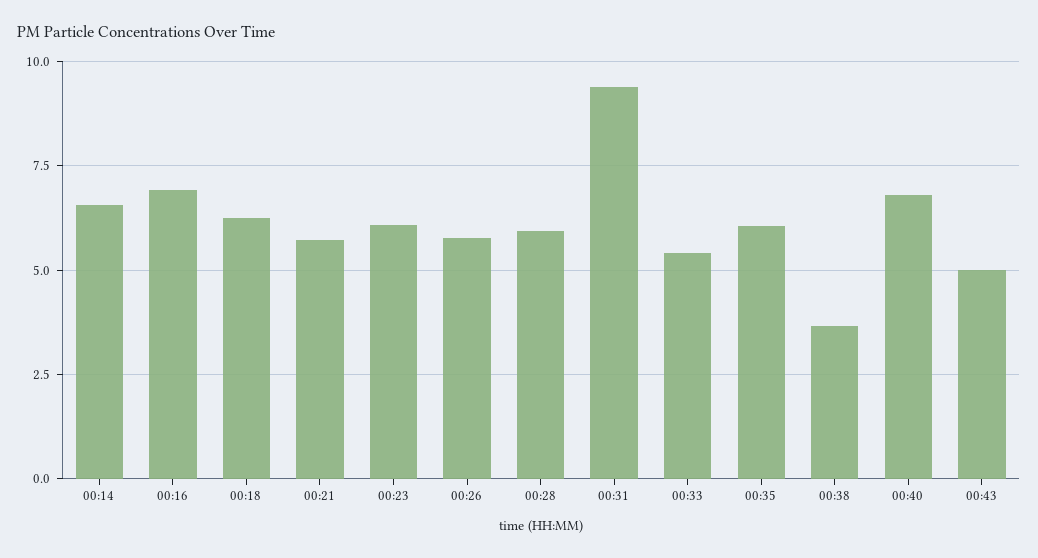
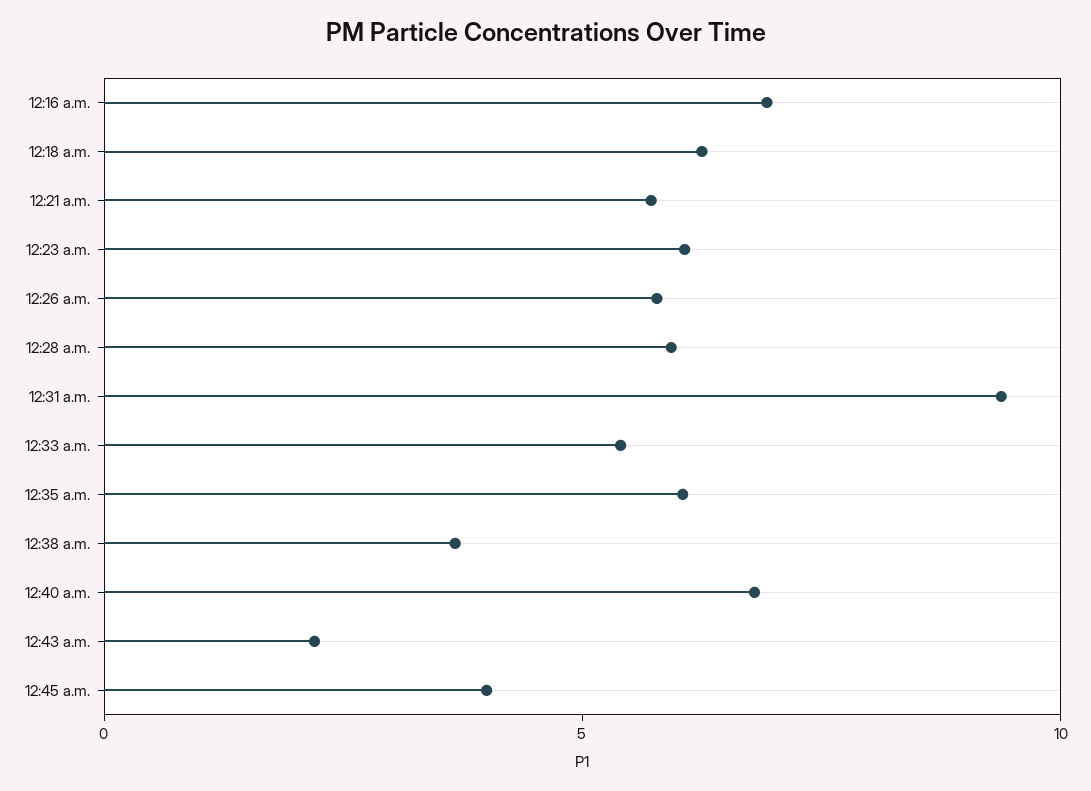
00:14: 6.5 -> none
00:43: 5 -> 2
12:45 a.m.: none -> 4

